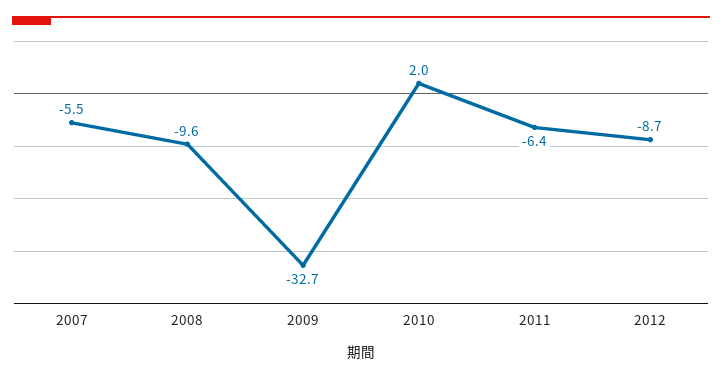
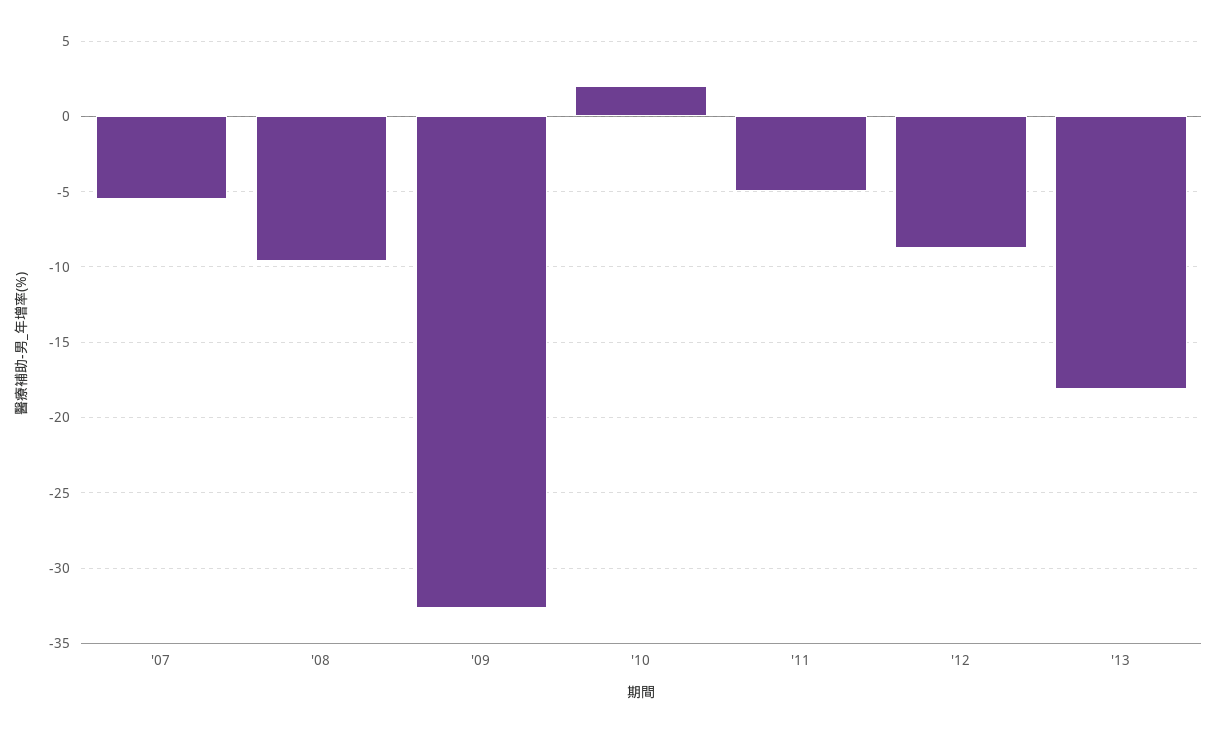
2011: -6.4 -> -5
'13: none -> -18

